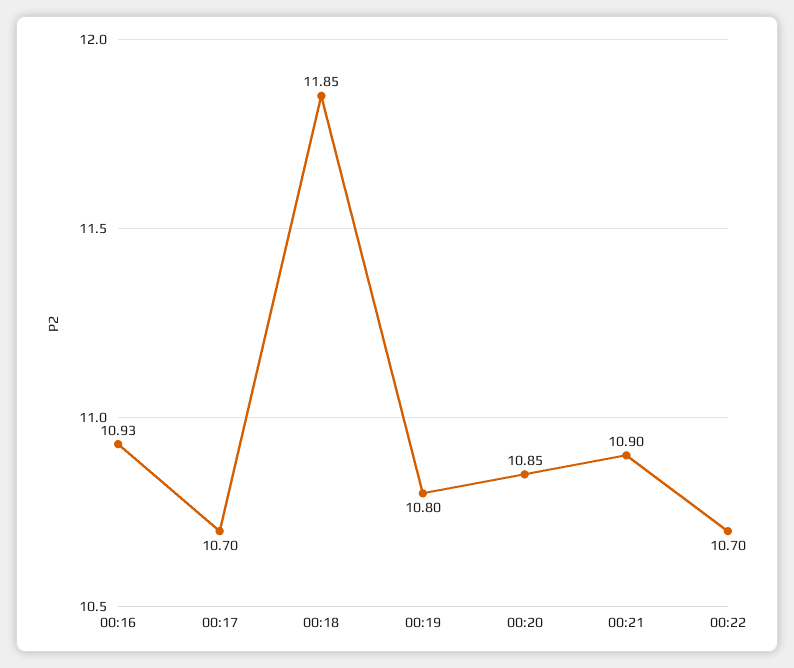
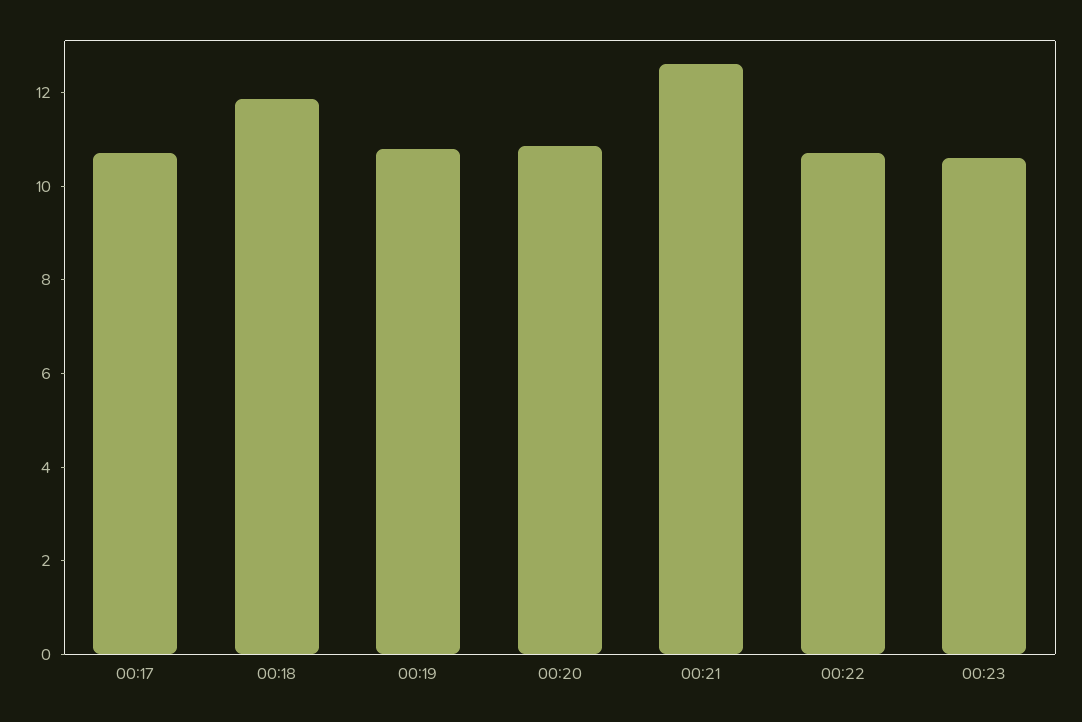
00:16: 10.93 -> none
00:21: 10.9 -> 12.5
00:23: none -> 10.5

